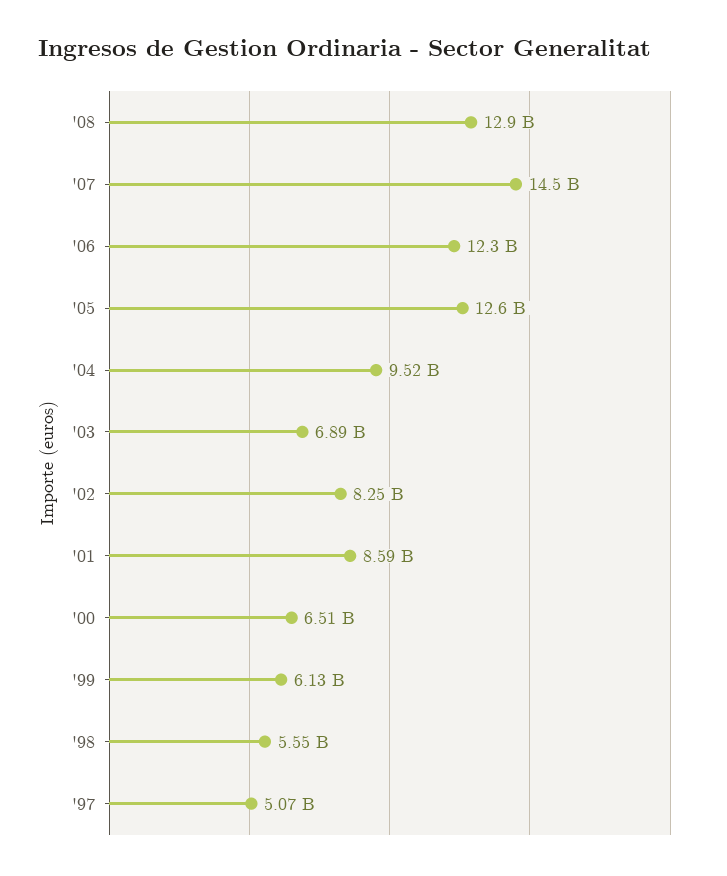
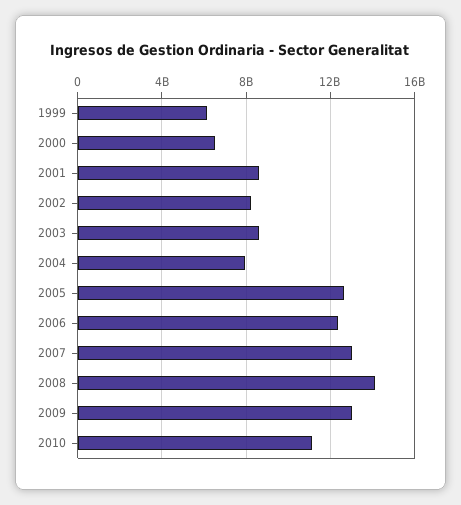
'08: 12900000000 -> 14000000000
'07: 14500000000 -> 13000000000
'04: 9520000000 -> 8000000000
'03: 6890000000 -> 8500000000
'98: 5550000000 -> none
'97: 5070000000 -> none
2009: none -> 13000000000
2010: none -> 11000000000

